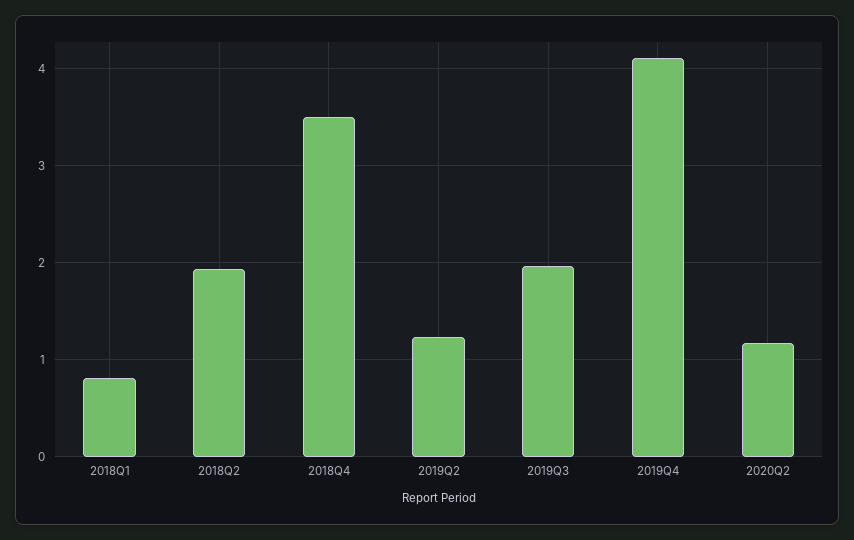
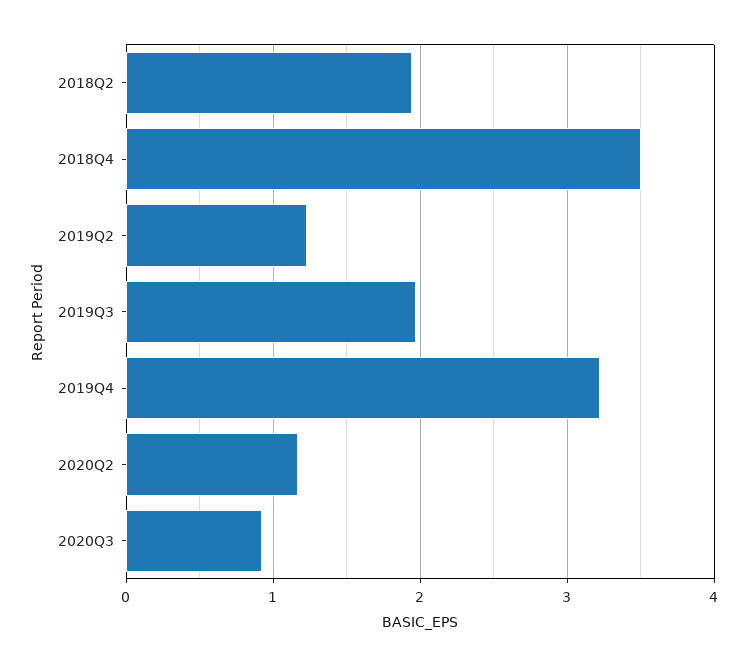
2018Q1: 0.8 -> none
2019Q4: 4.1 -> 3.2
2020Q3: none -> 0.9

